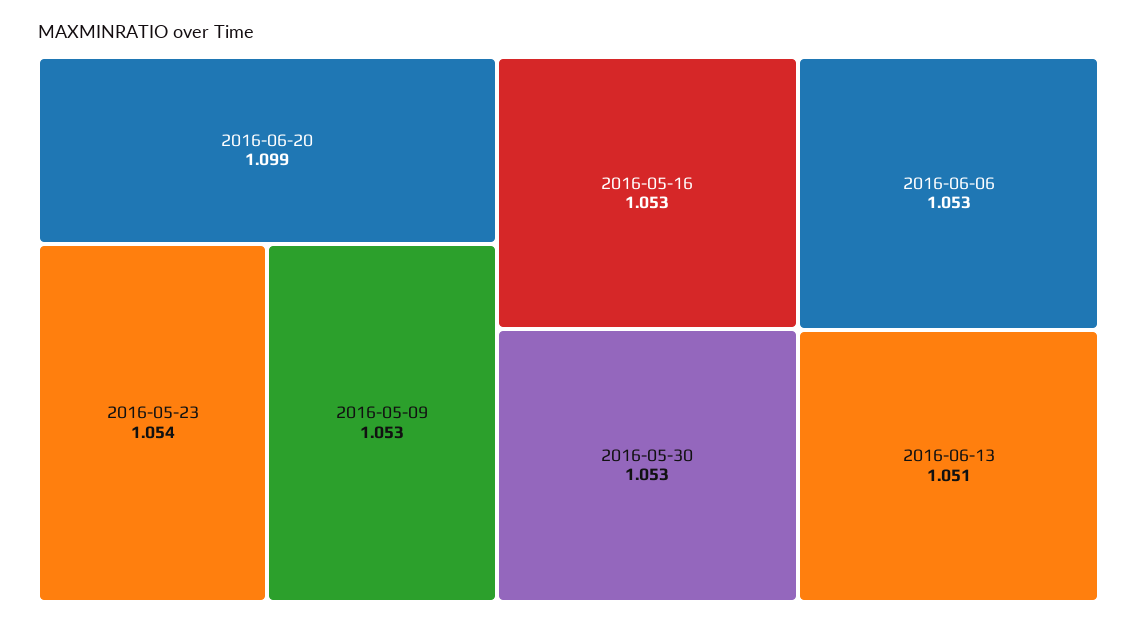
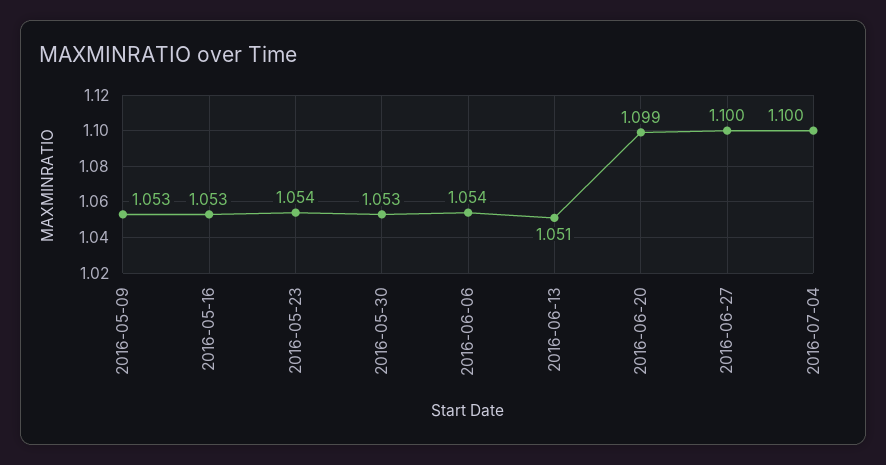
2016-06-06: 1.053 -> 1.054
2016-06-27: none -> 1.1
2016-07-04: none -> 1.1

